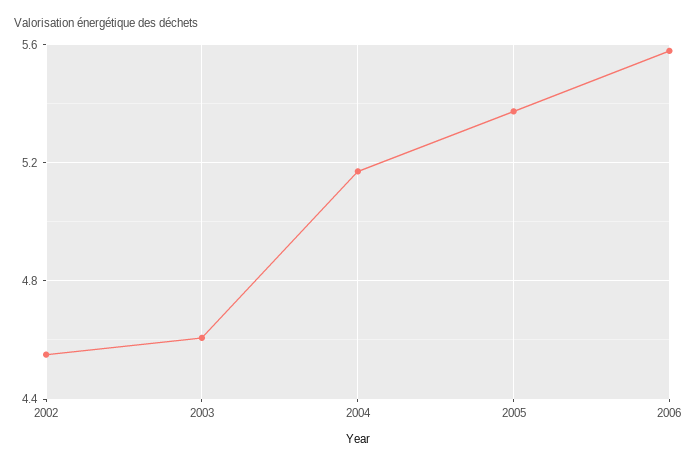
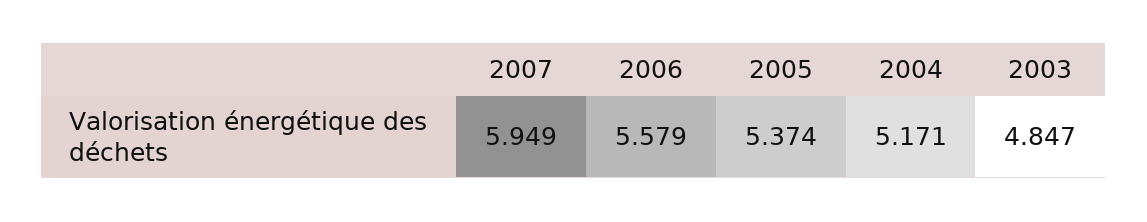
2002: 4.55 -> none
2003: 4.6 -> 4.847
2007: none -> 5.949

